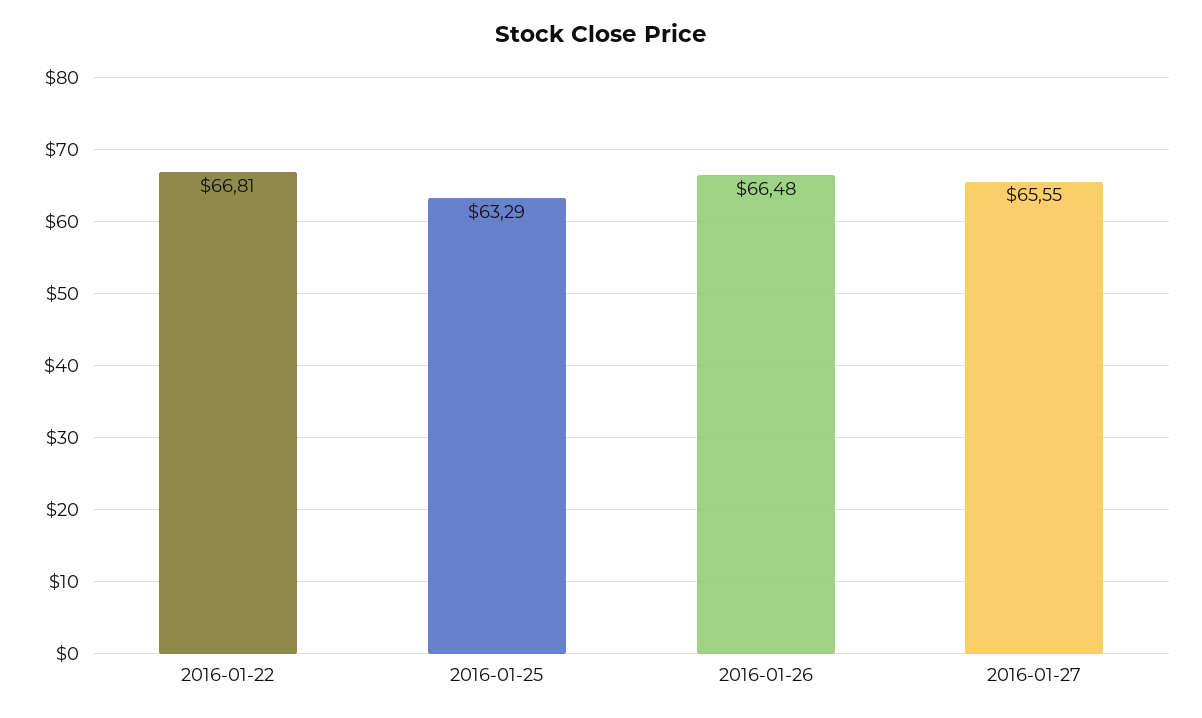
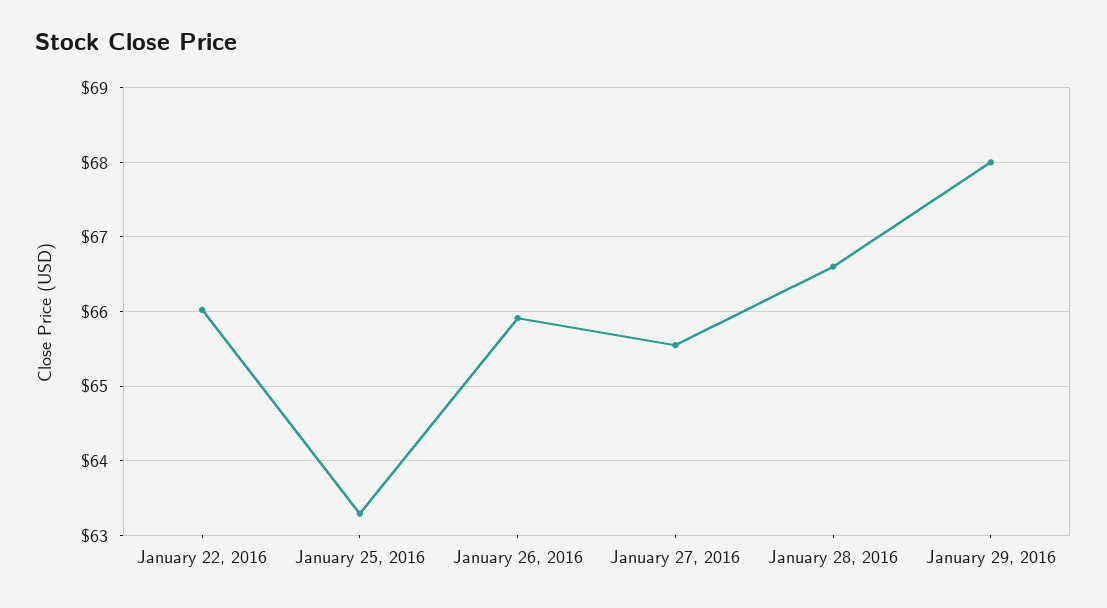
2016-01-22: 66.81 -> 66
2016-01-26: 66.48 -> 65.9
January 28, 2016: none -> 66.6
January 29, 2016: none -> 68

